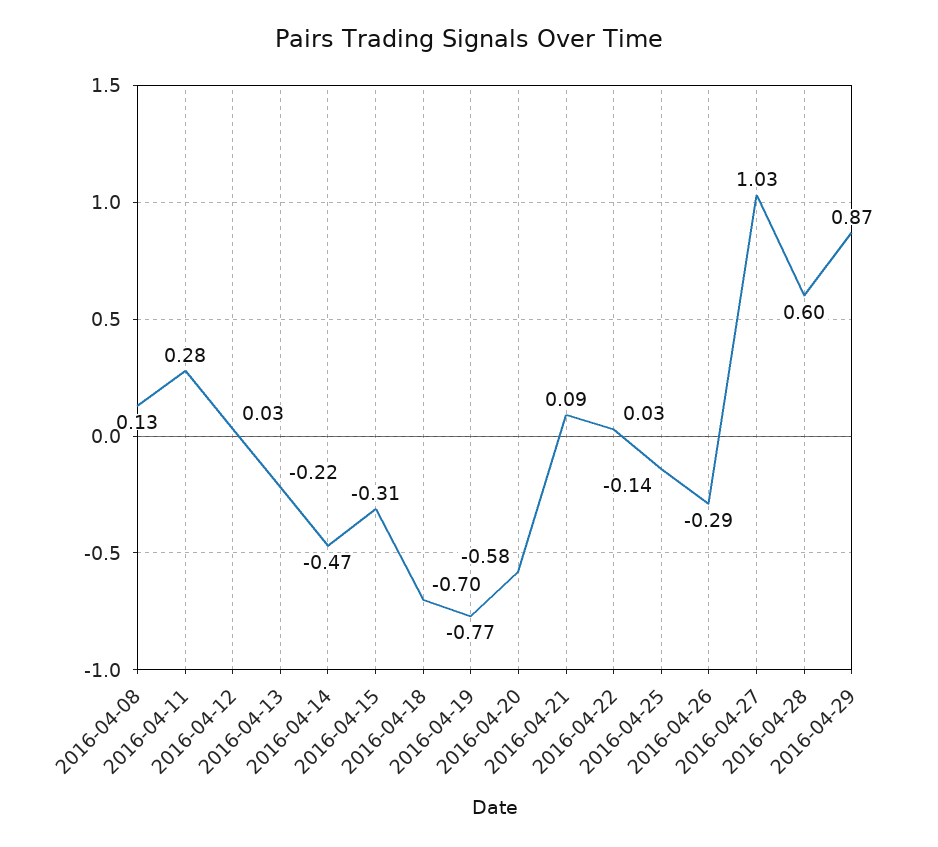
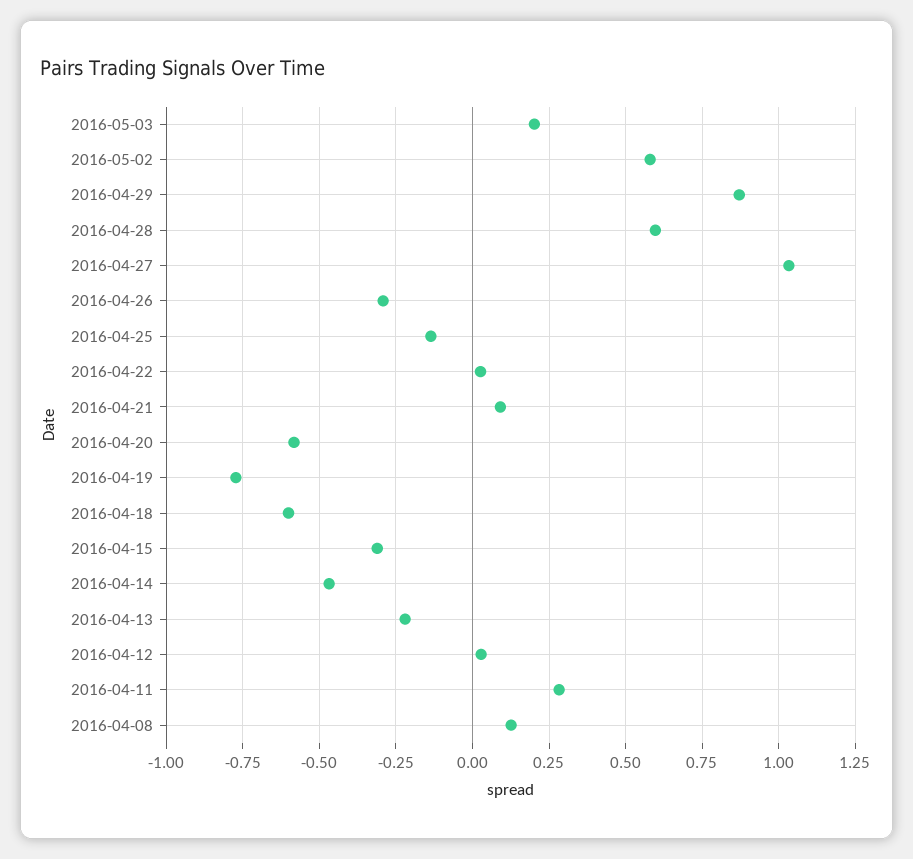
2016-04-18: -0.7 -> -0.6
2016-05-03: none -> 0.2
2016-05-02: none -> 0.575

